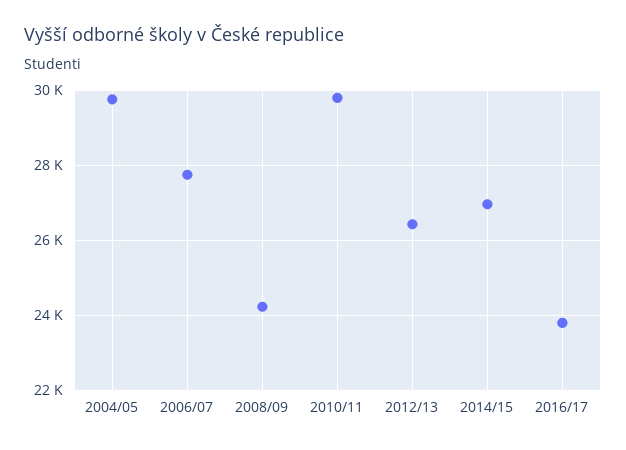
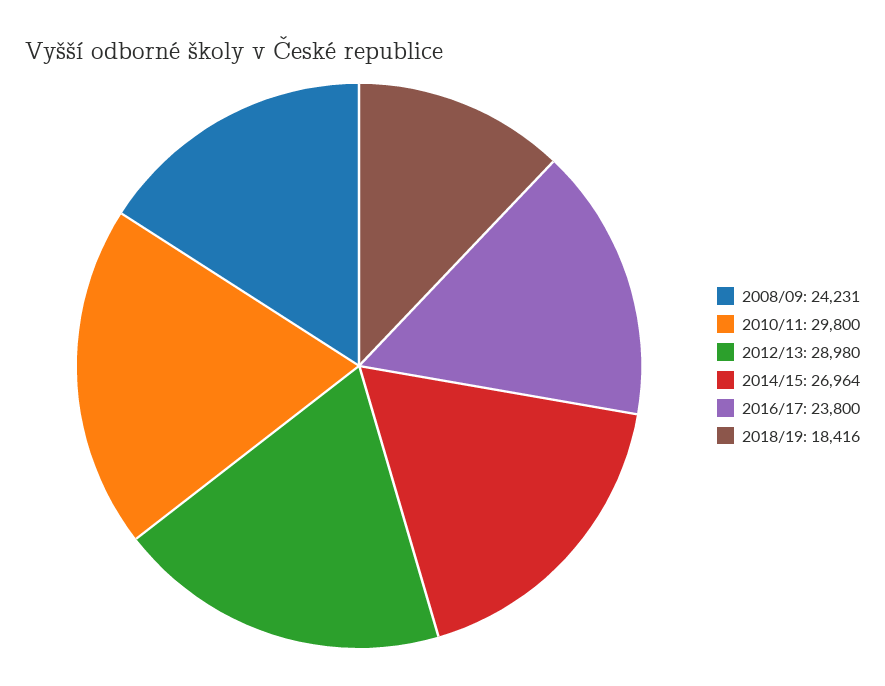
2004/05: 29800 -> none
2006/07: 27800 -> none
2012/13: 26400 -> 28980
2018/19: none -> 18416

